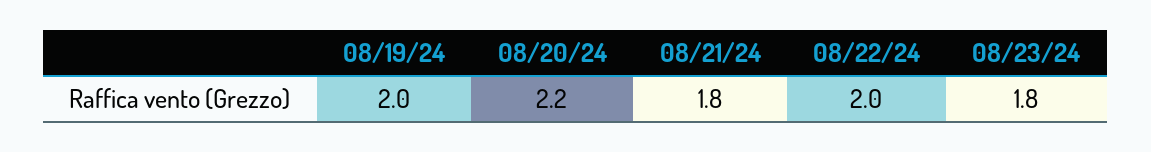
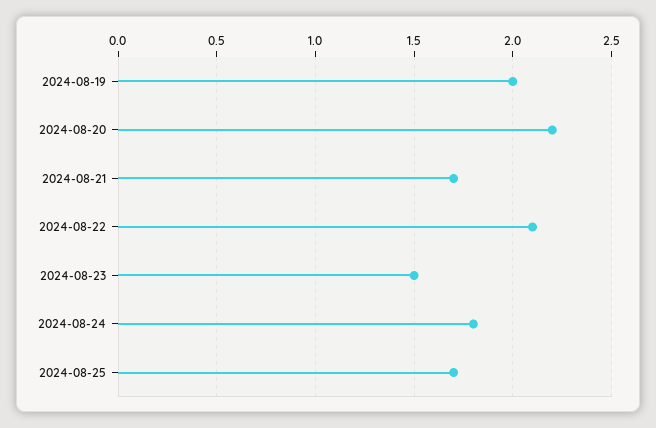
08/21/24: 1.8 -> 1.7
08/22/24: 2 -> 2.1
08/23/24: 1.8 -> 1.5
2024-08-24: none -> 1.8
2024-08-25: none -> 1.7

